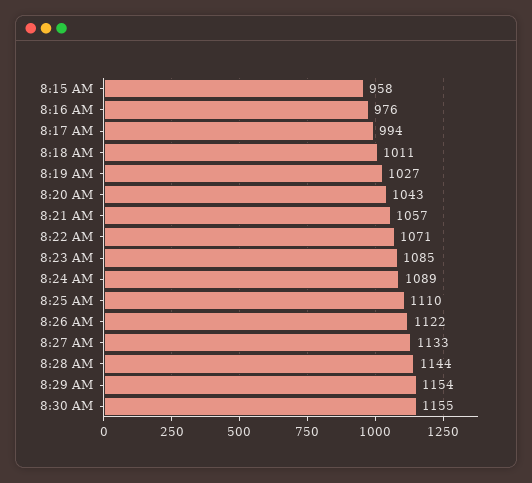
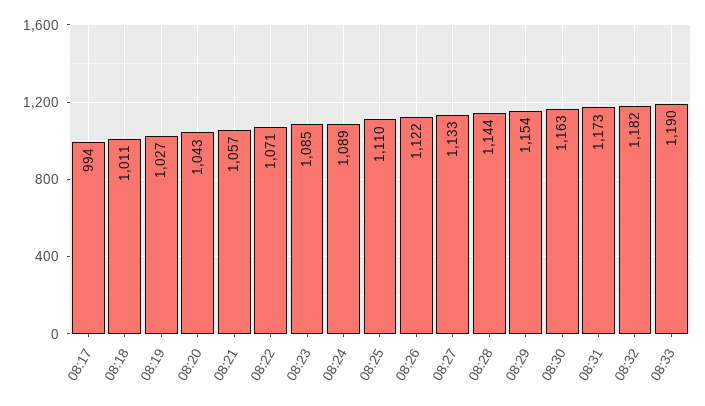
8:15 AM: 958 -> none
8:16 AM: 976 -> none
8:30 AM: 1155 -> 1163
08:31: none -> 1173
08:32: none -> 1182
08:33: none -> 1190

